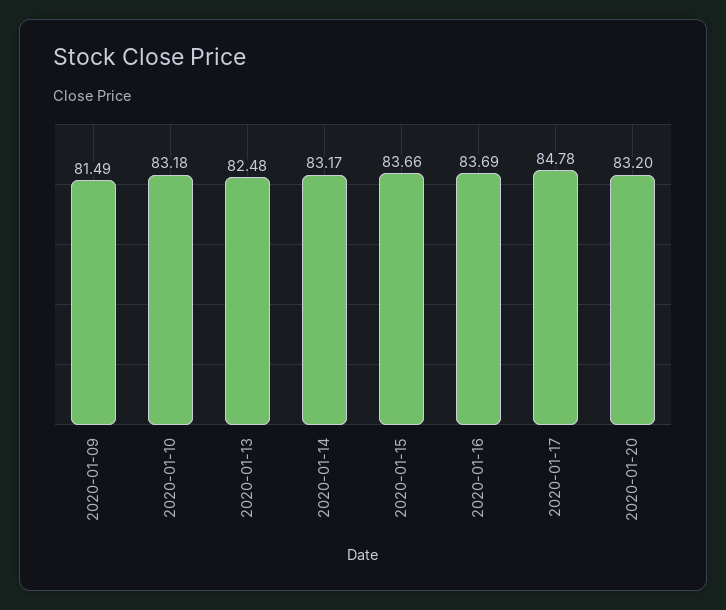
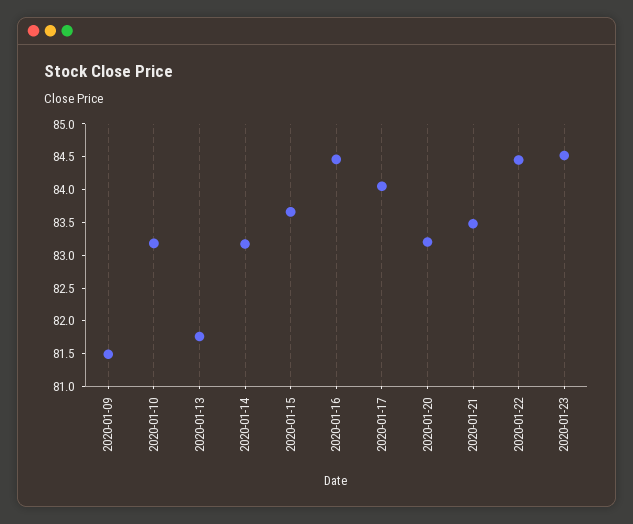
2020-01-13: 82.48 -> 81.75
2020-01-16: 83.69 -> 84.5
2020-01-17: 84.78 -> 84
2020-01-21: none -> 83.5
2020-01-22: none -> 84.5
2020-01-23: none -> 84.5

